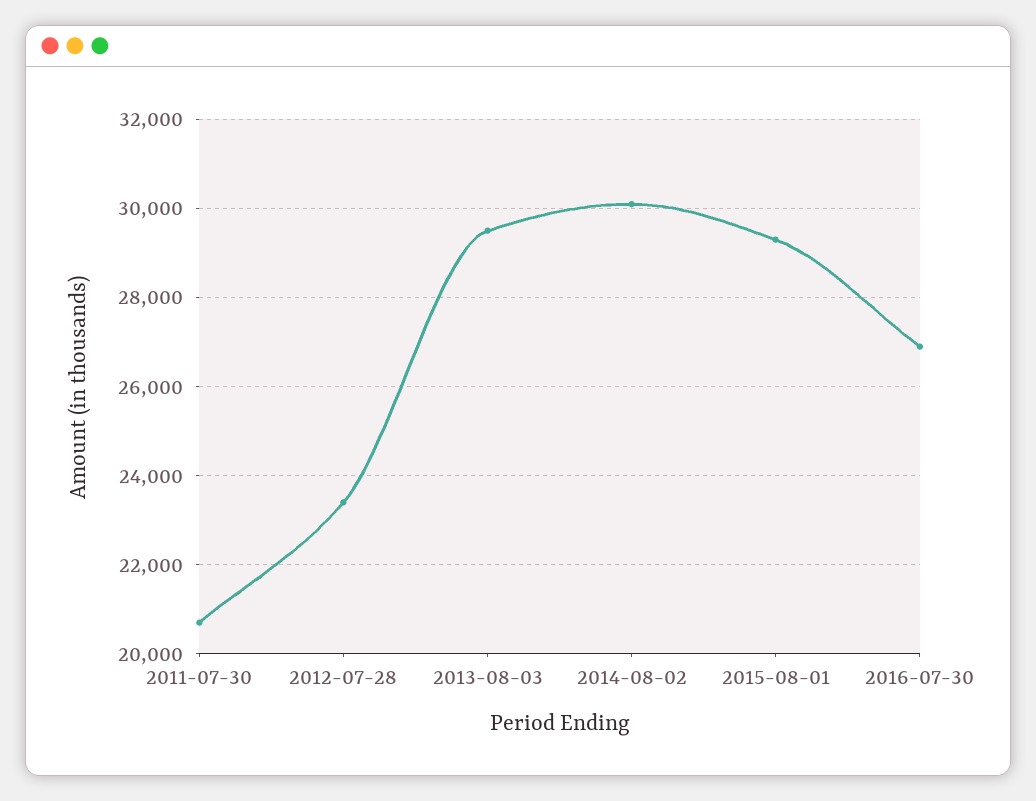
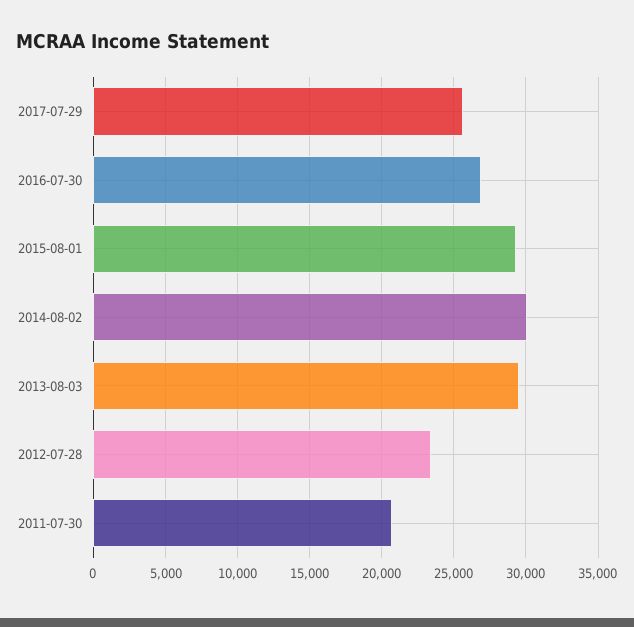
2017-07-29: none -> 25500

